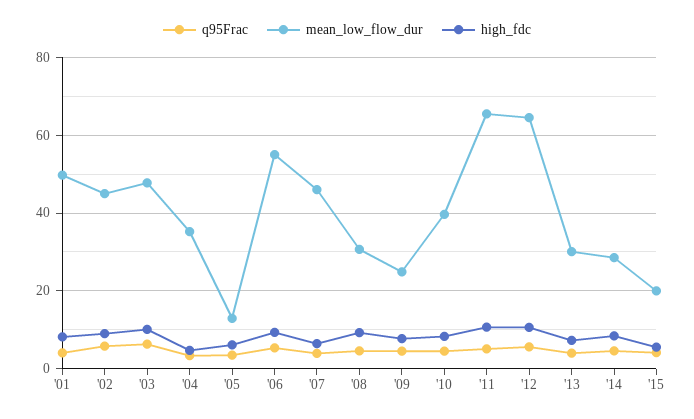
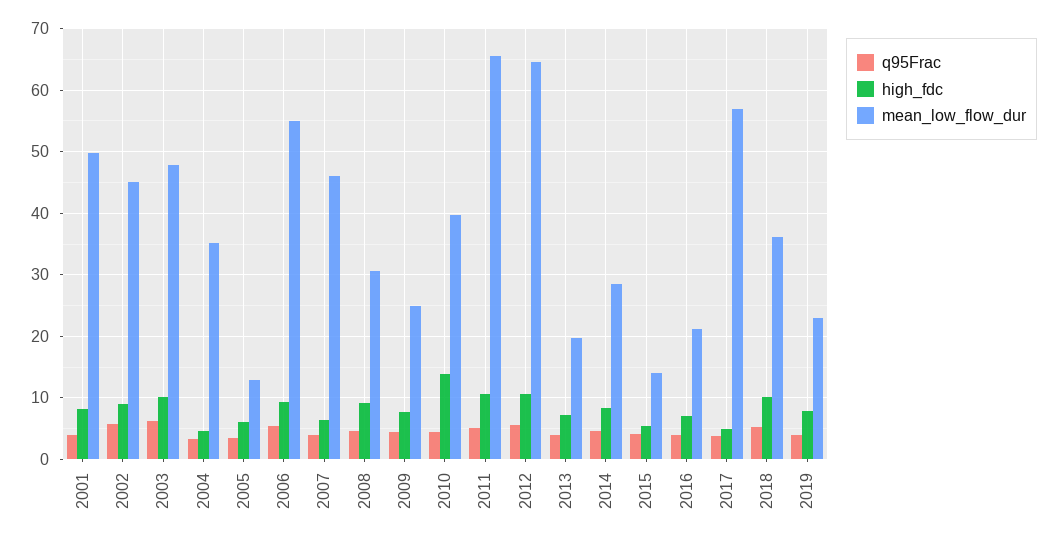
high_fdc, '10: 8 -> 14
mean_low_flow_dur, '13: 30 -> 20
mean_low_flow_dur, '15: 20 -> 14
q95Frac, 2016: none -> 4
high_fdc, 2016: none -> 7
mean_low_flow_dur, 2016: none -> 21
q95Frac, 2017: none -> 4
high_fdc, 2017: none -> 5
mean_low_flow_dur, 2017: none -> 57
q95Frac, 2018: none -> 5
high_fdc, 2018: none -> 10
mean_low_flow_dur, 2018: none -> 36
q95Frac, 2019: none -> 4
high_fdc, 2019: none -> 8
mean_low_flow_dur, 2019: none -> 23

